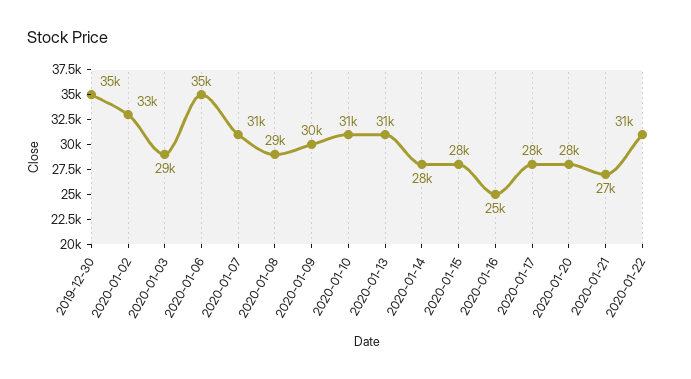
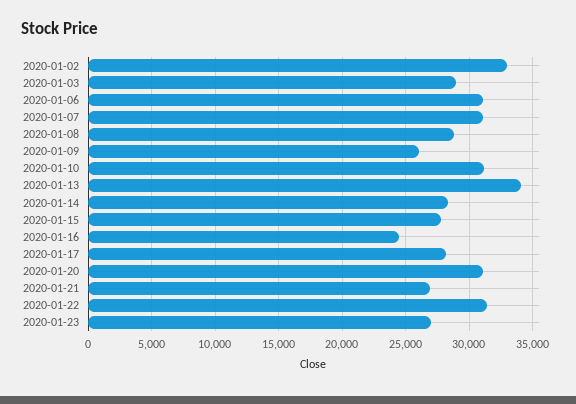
2019-12-30: 35000 -> none
2020-01-06: 35000 -> 31000
2020-01-09: 30000 -> 26000
2020-01-13: 31000 -> 34000
2020-01-20: 28000 -> 31000
2020-01-23: none -> 27000

